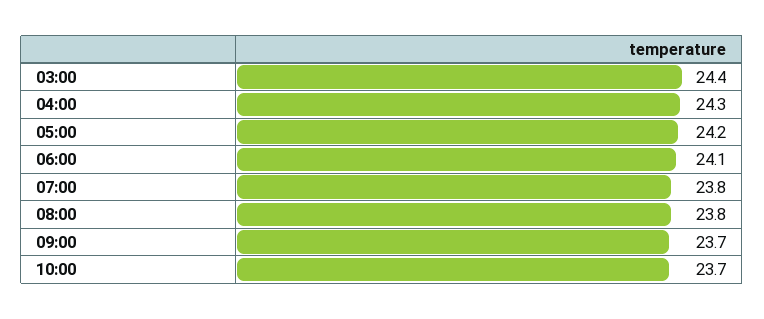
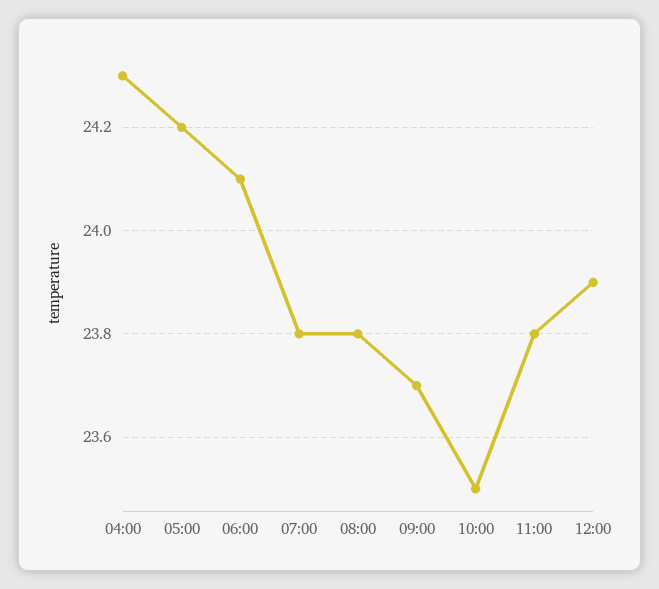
03:00: 24.4 -> none
10:00: 23.7 -> 23.5
11:00: none -> 23.8
12:00: none -> 23.9

